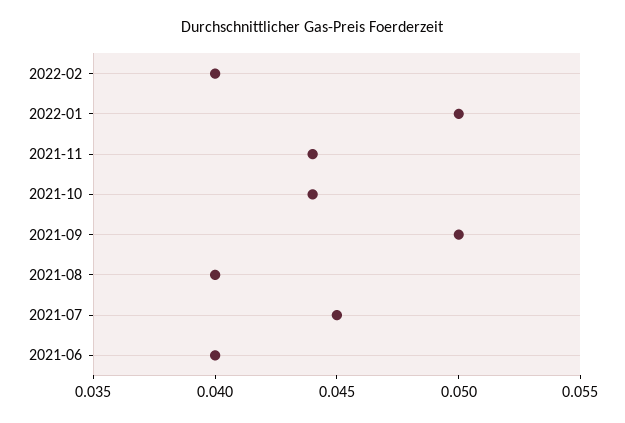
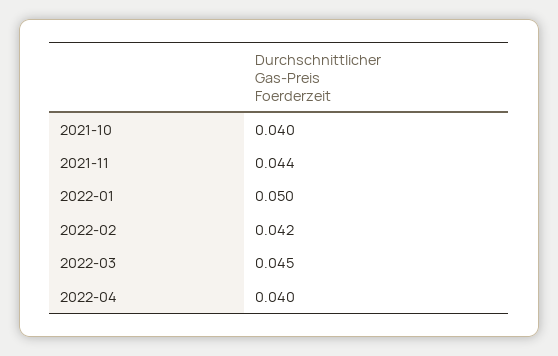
2022-02: 0.04 -> 0.042
2021-10: 0.044 -> 0.04
2021-09: 0.05 -> none
2021-08: 0.04 -> none
2021-07: 0.045 -> none
2021-06: 0.04 -> none
2022-03: none -> 0.045
2022-04: none -> 0.04

